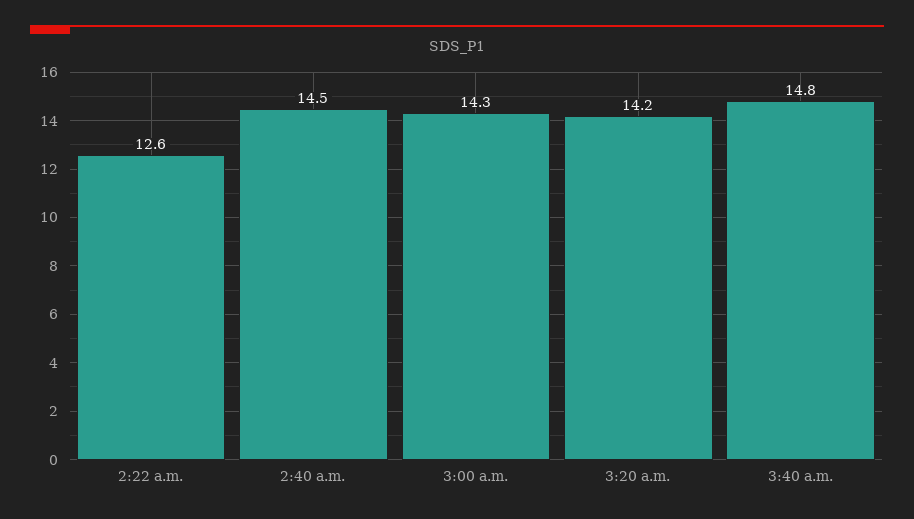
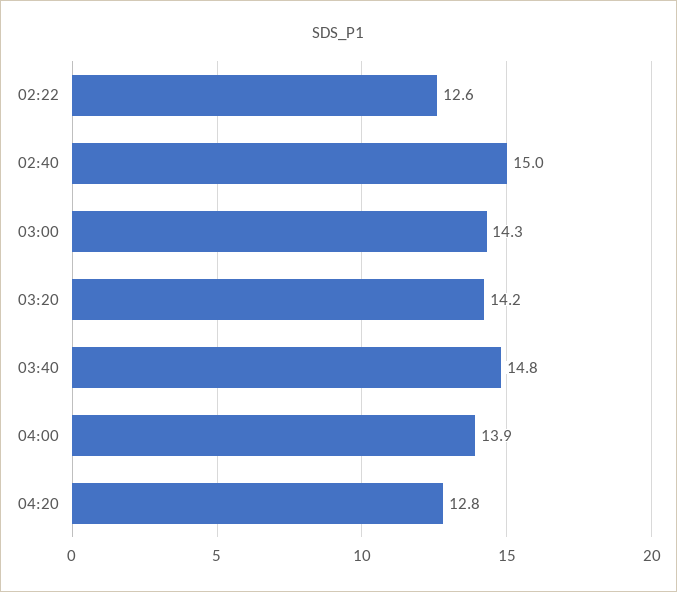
2:40 a.m.: 14.5 -> 15
04:00: none -> 13.9
04:20: none -> 12.8

